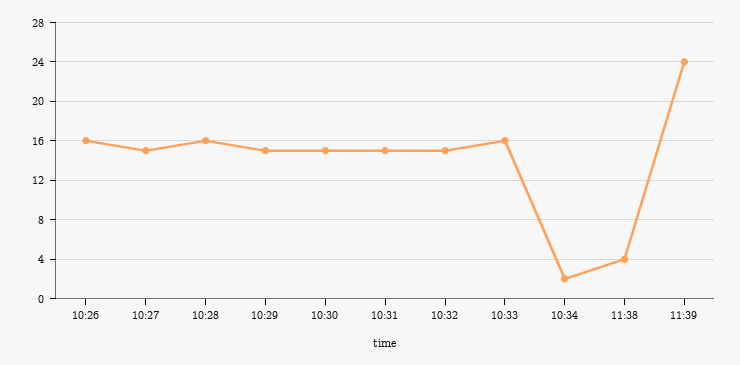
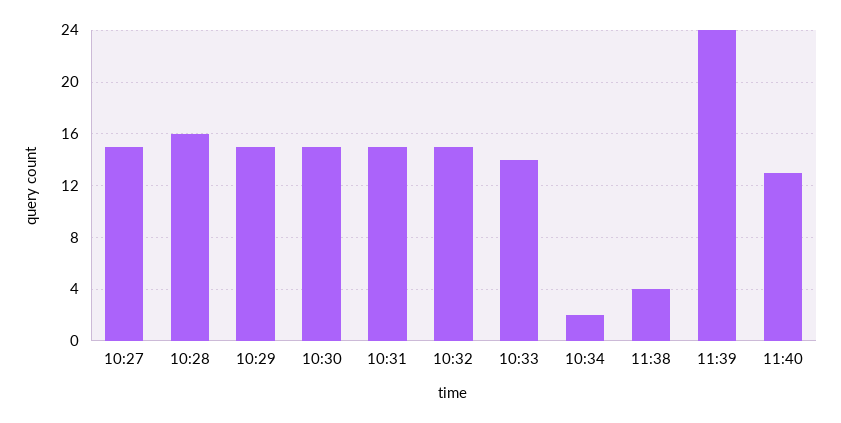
10:26: 16 -> none
10:33: 16 -> 14
11:40: none -> 13

